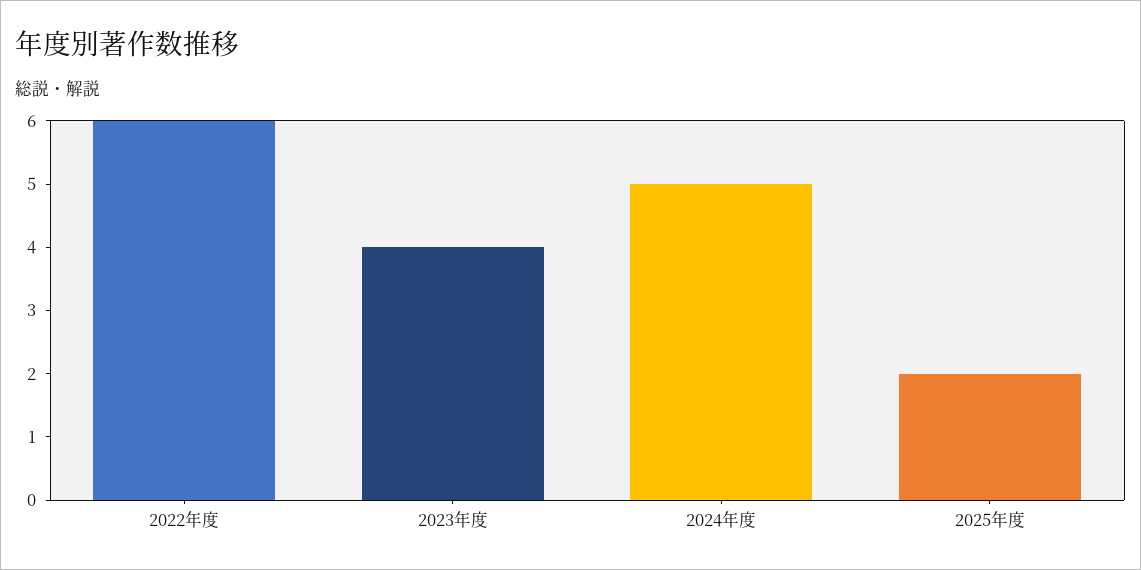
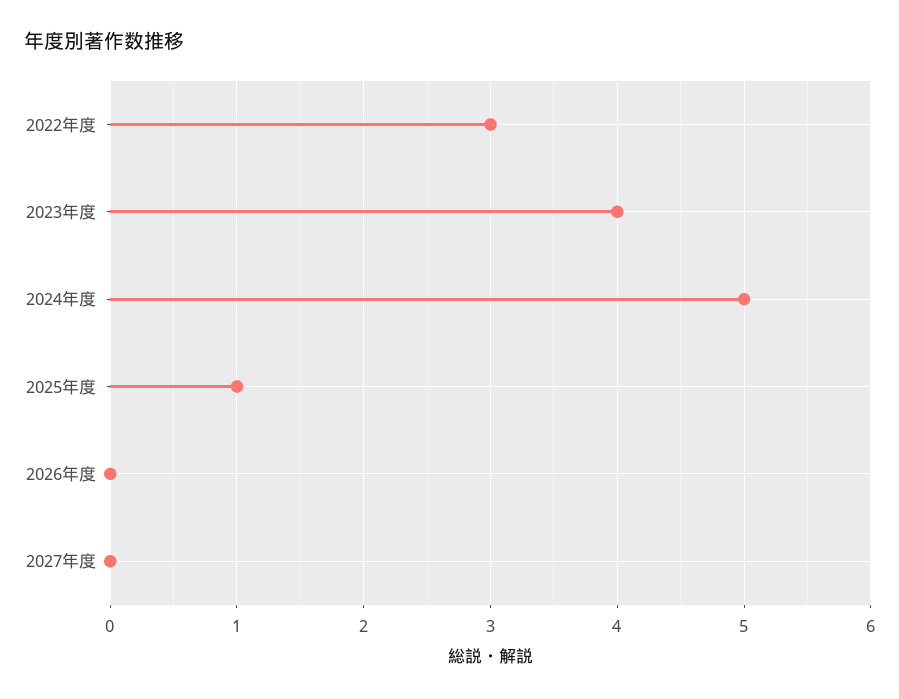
2022年度: 6 -> 3
2025年度: 2 -> 1
2026年度: none -> 0
2027年度: none -> 0

